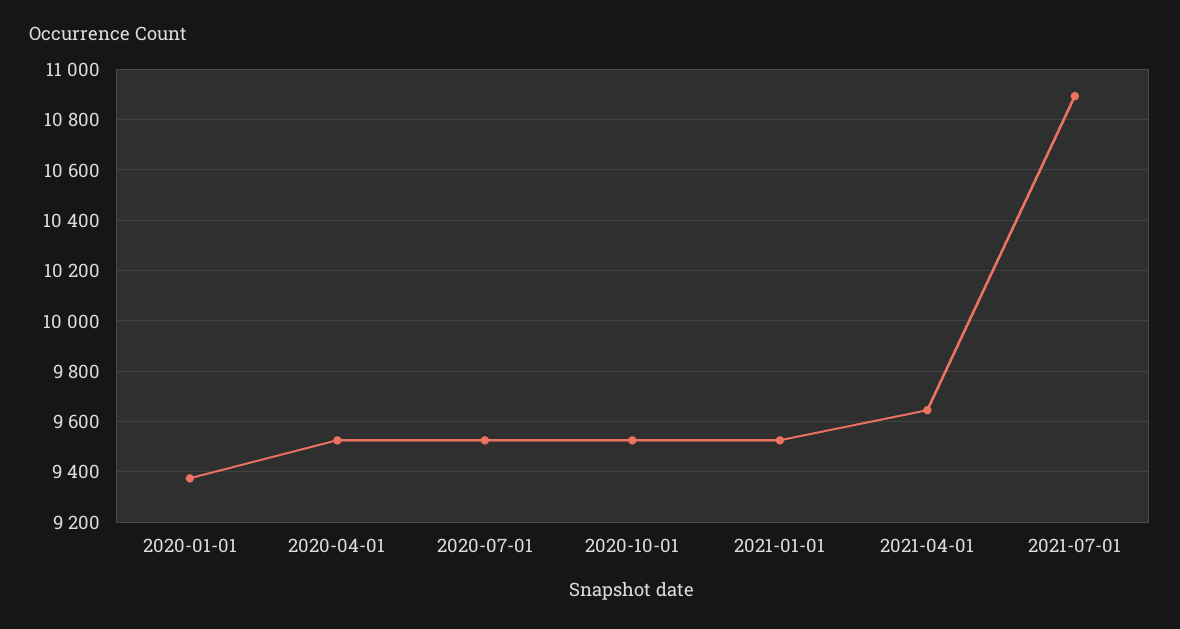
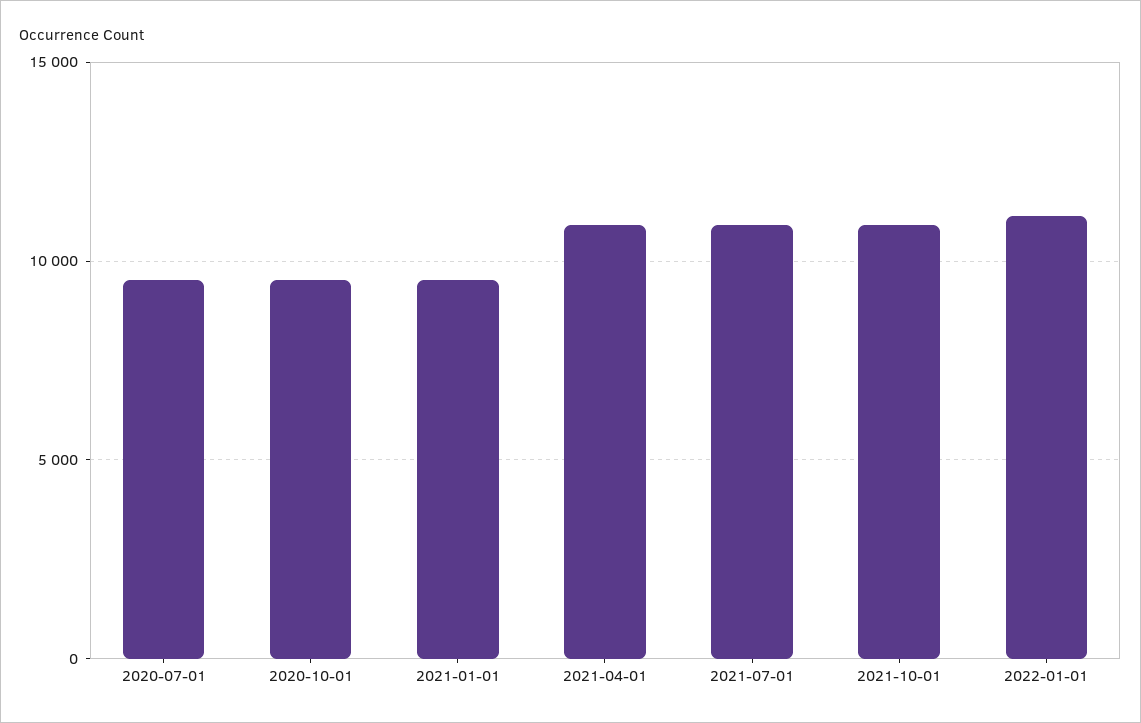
2020-01-01: 9375 -> none
2020-04-01: 9525 -> none
2021-04-01: 9650 -> 11000
2021-10-01: none -> 11000
2022-01-01: none -> 11000

